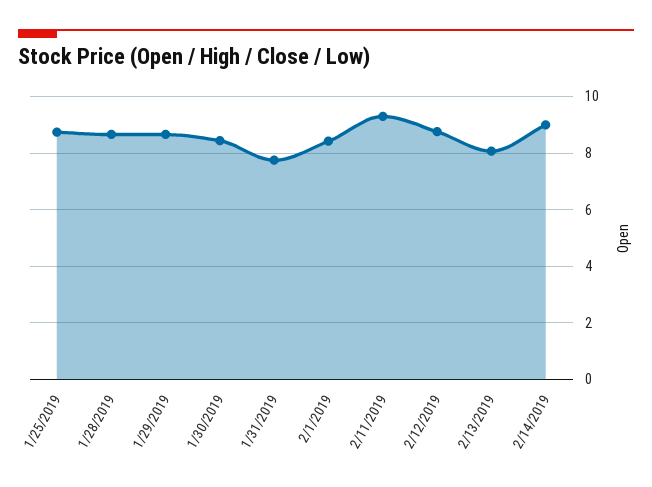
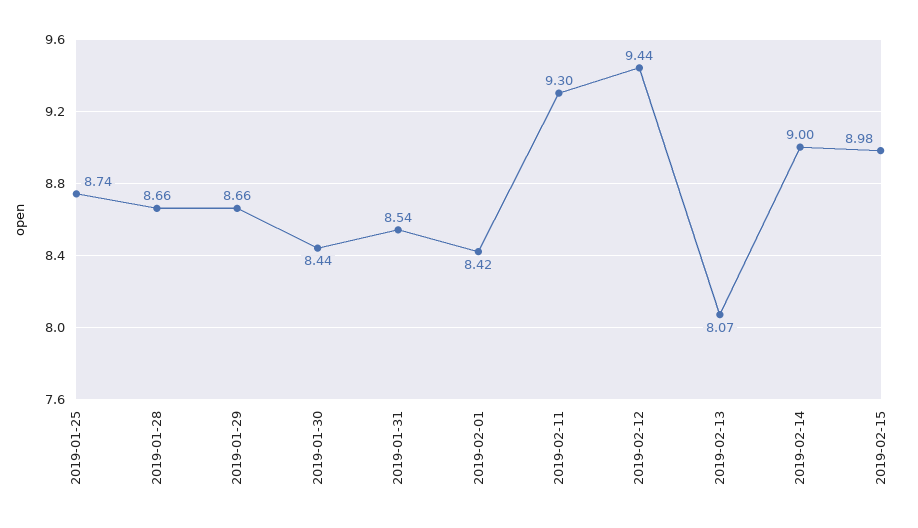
1/31/2019: 7.75 -> 8.54
2/12/2019: 8.75 -> 9.44
2019-02-15: none -> 8.98

